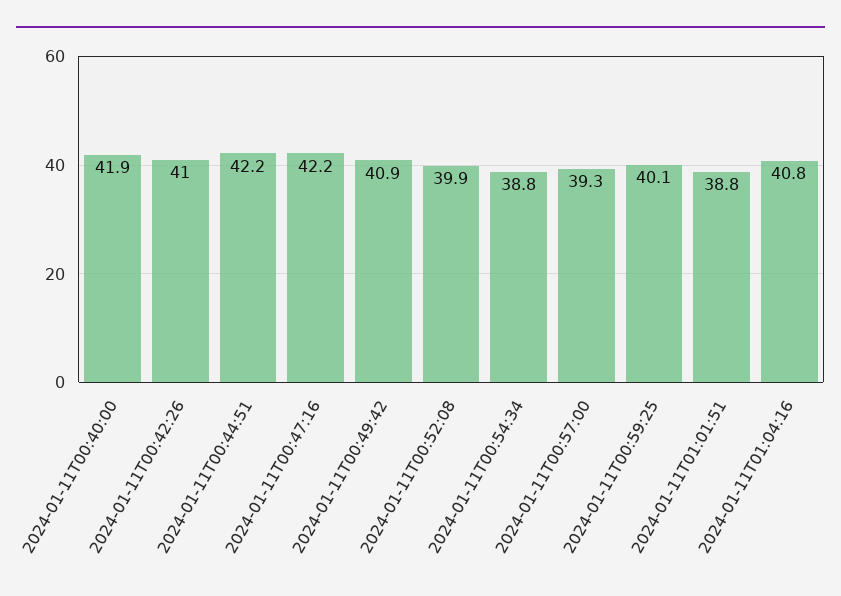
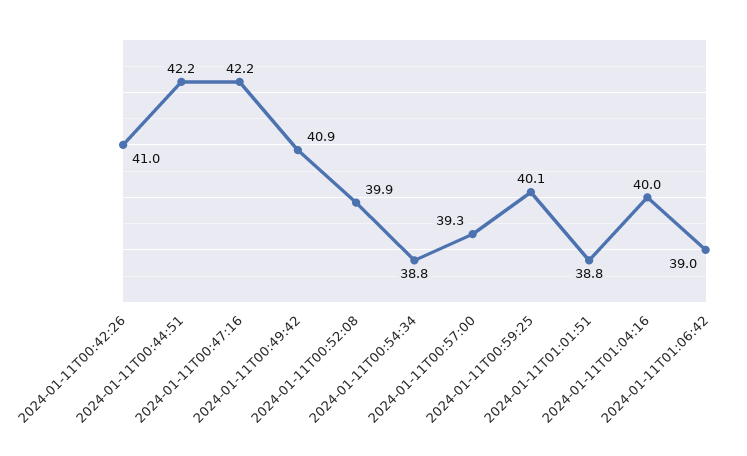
2024-01-11T00:40:00: 41.9 -> none
2024-01-11T01:04:16: 40.8 -> 40
2024-01-11T01:06:42: none -> 39

